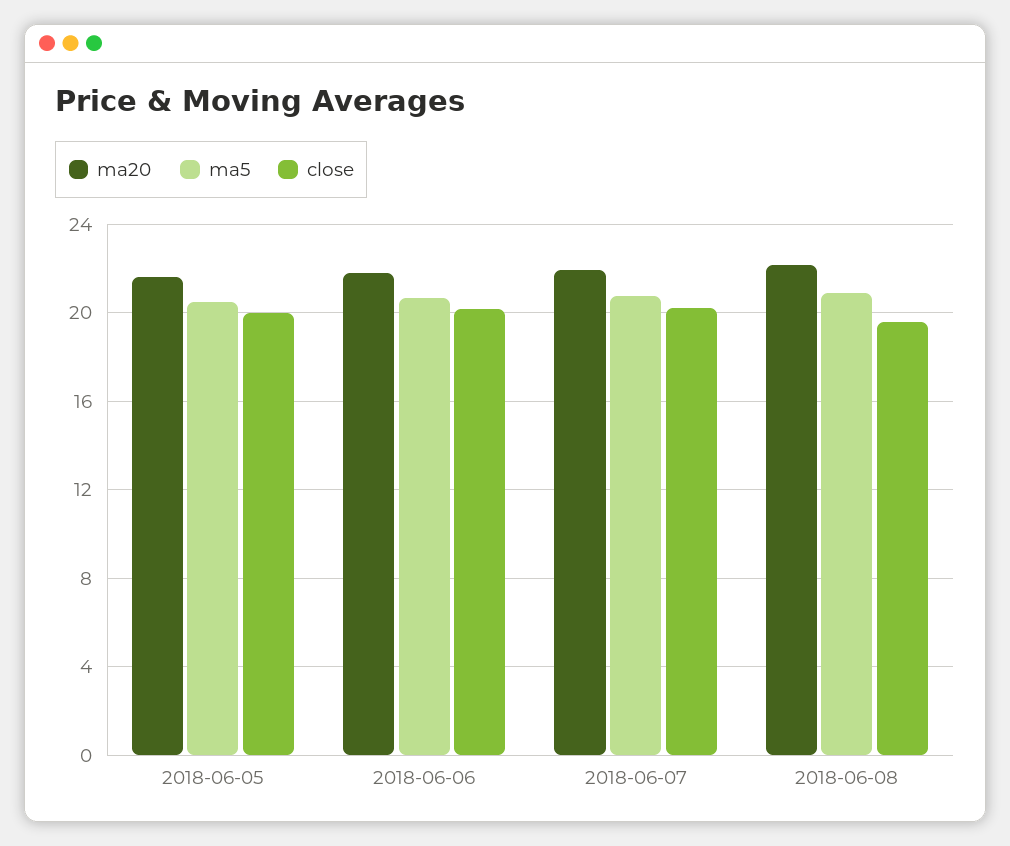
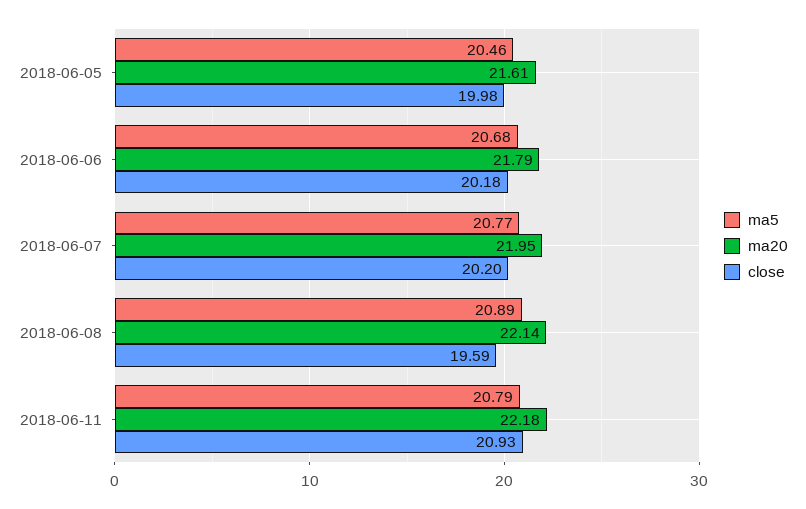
ma5, 2018-06-11: none -> 20.79
ma20, 2018-06-11: none -> 22.18
close, 2018-06-11: none -> 20.93

